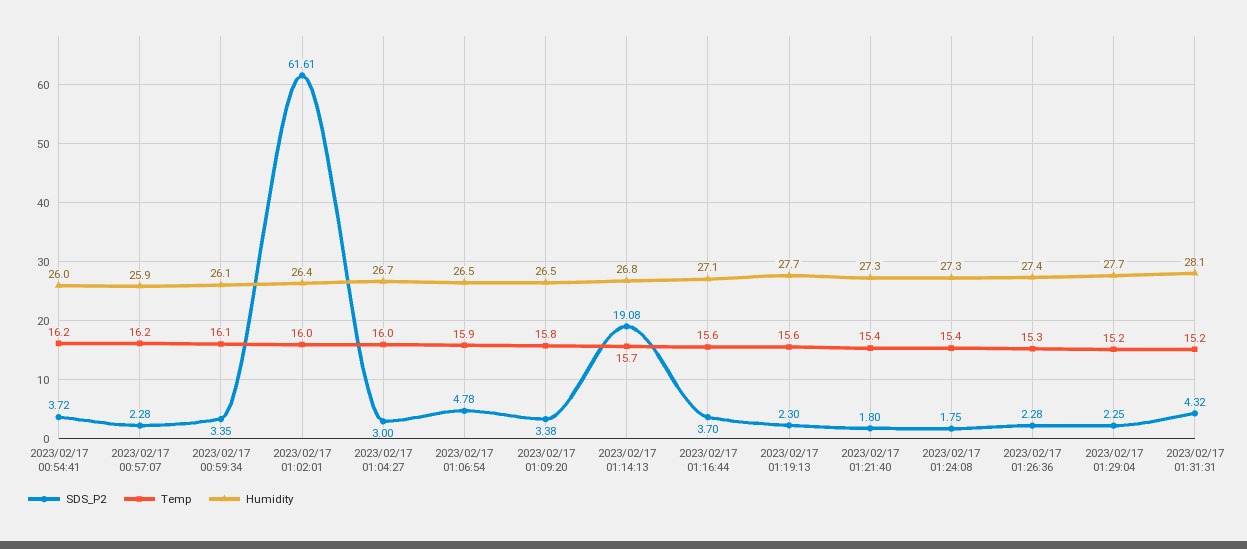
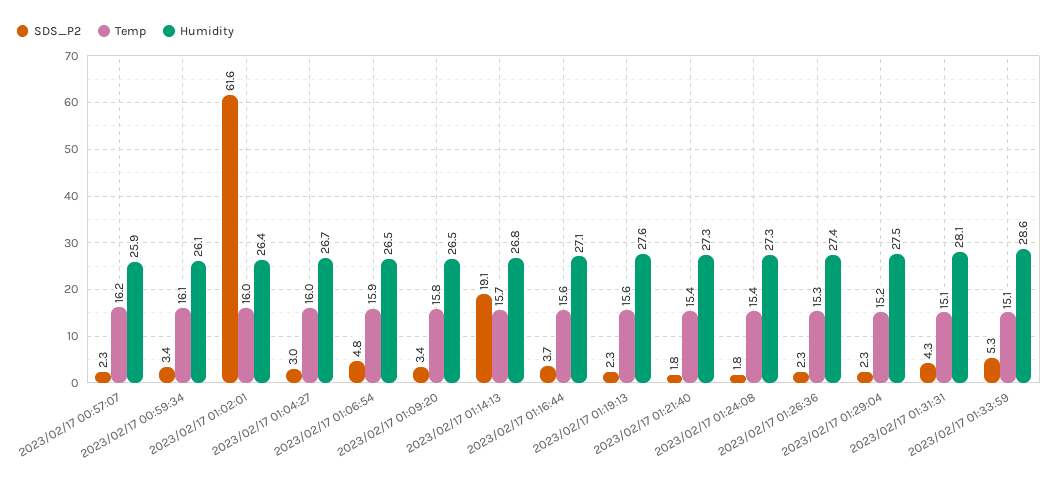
SDS_P2, 2023/02/17 00:54:41: 3.72 -> none
Temp, 2023/02/17 00:54:41: 16.2 -> none
Humidity, 2023/02/17 00:54:41: 26 -> none
Humidity, 2023/02/17 01:19:13: 27.7 -> 27.6
Humidity, 2023/02/17 01:29:04: 27.7 -> 27.5
Temp, 2023/02/17 01:31:31: 15.2 -> 15.1
SDS_P2, 2023/02/17 01:33:59: none -> 5.3
Temp, 2023/02/17 01:33:59: none -> 15.1
Humidity, 2023/02/17 01:33:59: none -> 28.6

